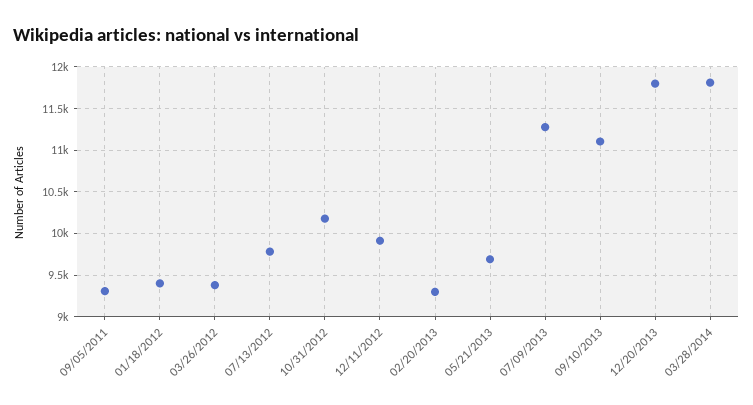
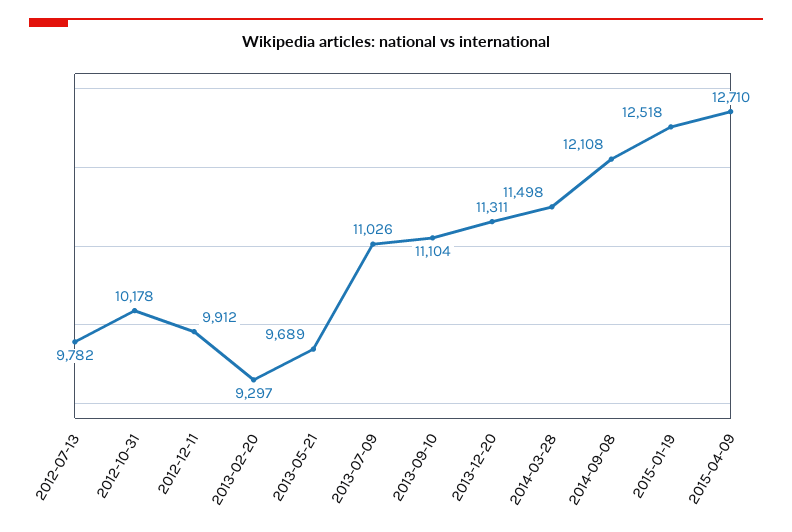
09/05/2011: 9300 -> none
01/18/2012: 9400 -> none
03/26/2012: 9400 -> none
07/09/2013: 11300 -> 11026
12/20/2013: 11800 -> 11311
03/28/2014: 11800 -> 11498
2014-09-08: none -> 12108
2015-01-19: none -> 12518
2015-04-09: none -> 12710

